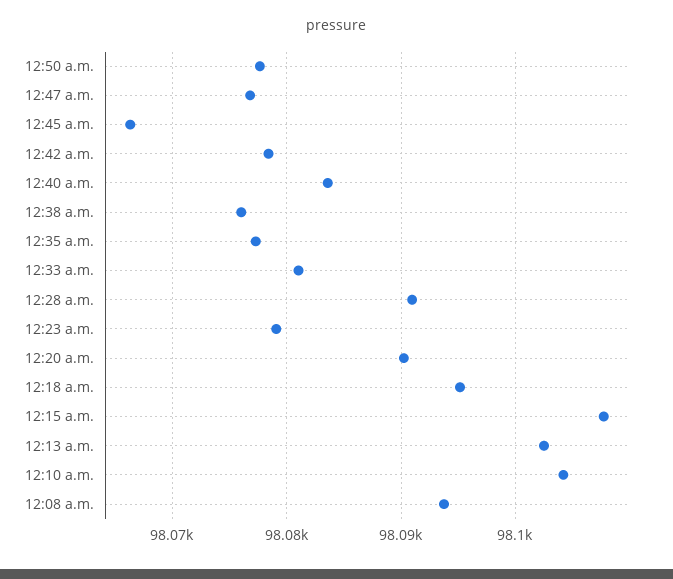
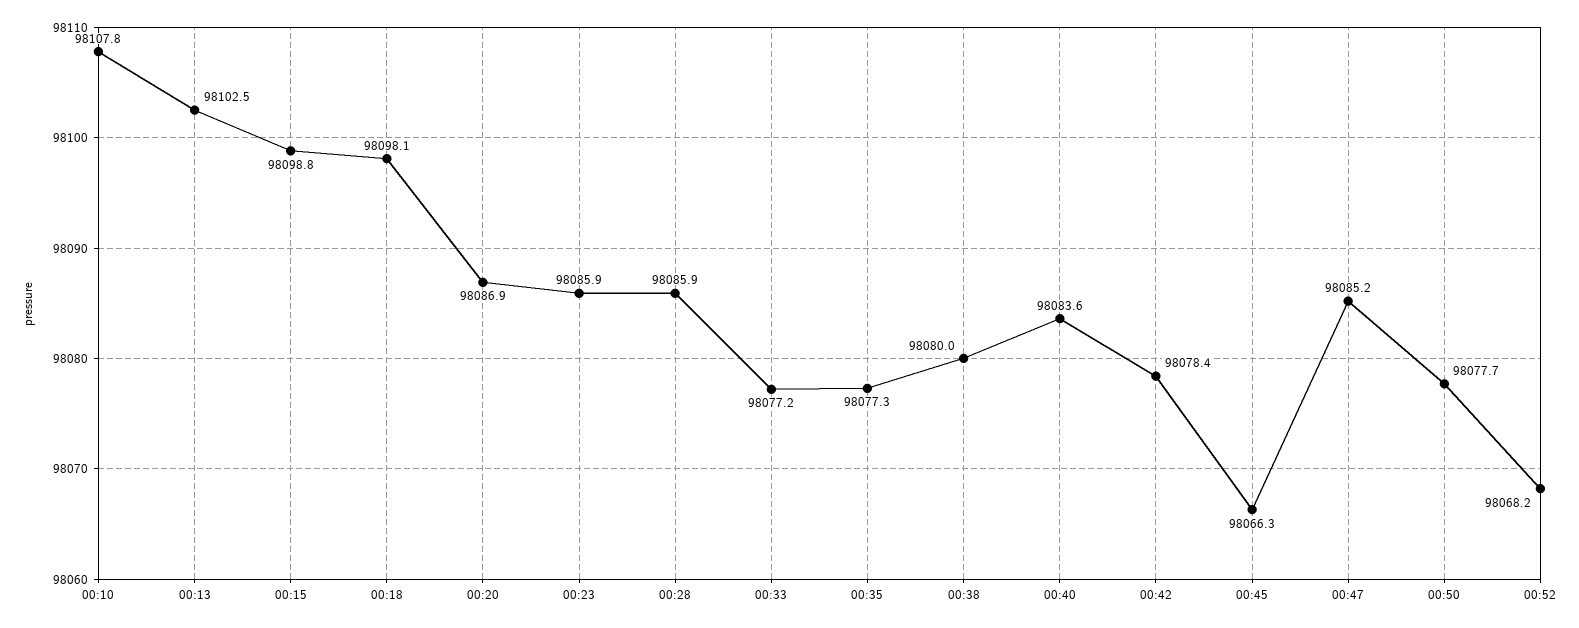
12:47 a.m.: 98077 -> 98085.2
12:38 a.m.: 98076 -> 98080
12:33 a.m.: 98081 -> 98077.2
12:28 a.m.: 98091 -> 98085.9
12:23 a.m.: 98079 -> 98085.9
12:20 a.m.: 98090 -> 98086.9
12:18 a.m.: 98095 -> 98098.1
12:15 a.m.: 98108 -> 98098.8
12:10 a.m.: 98104 -> 98107.8
12:08 a.m.: 98094 -> none
00:52: none -> 98068.2

